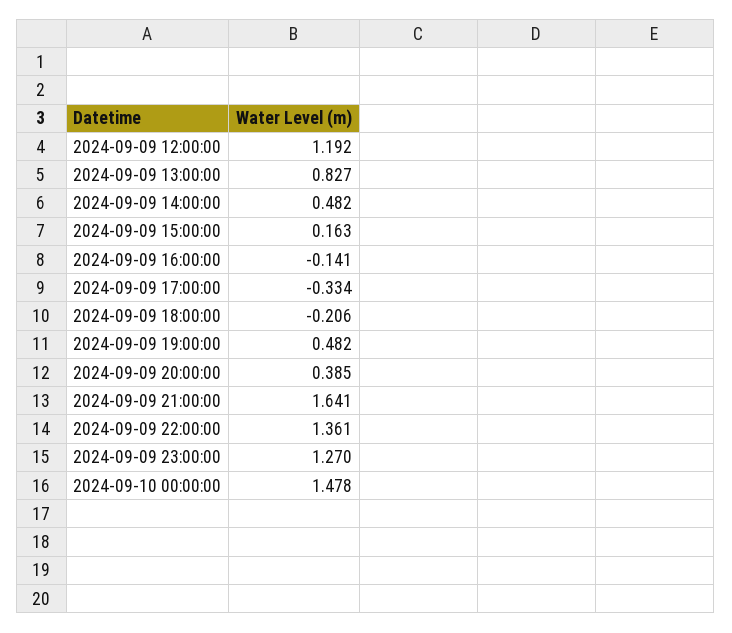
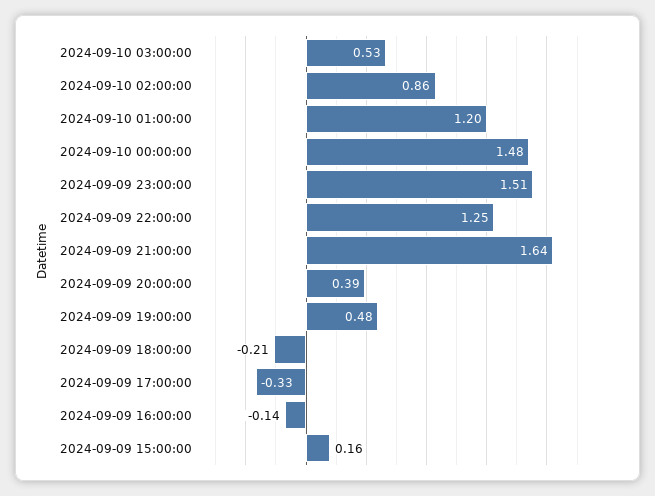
2024-09-09 12:00:00: 1.192 -> none
2024-09-09 13:00:00: 0.827 -> none
2024-09-09 14:00:00: 0.482 -> none
2024-09-09 22:00:00: 1.361 -> 1.25
2024-09-09 23:00:00: 1.27 -> 1.51
2024-09-10 03:00:00: none -> 0.53
2024-09-10 02:00:00: none -> 0.86
2024-09-10 01:00:00: none -> 1.2

